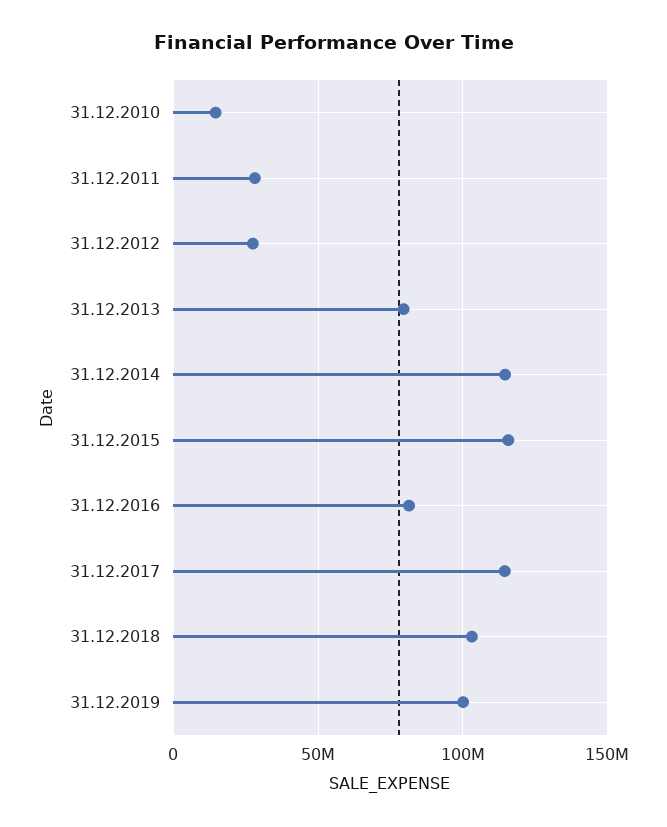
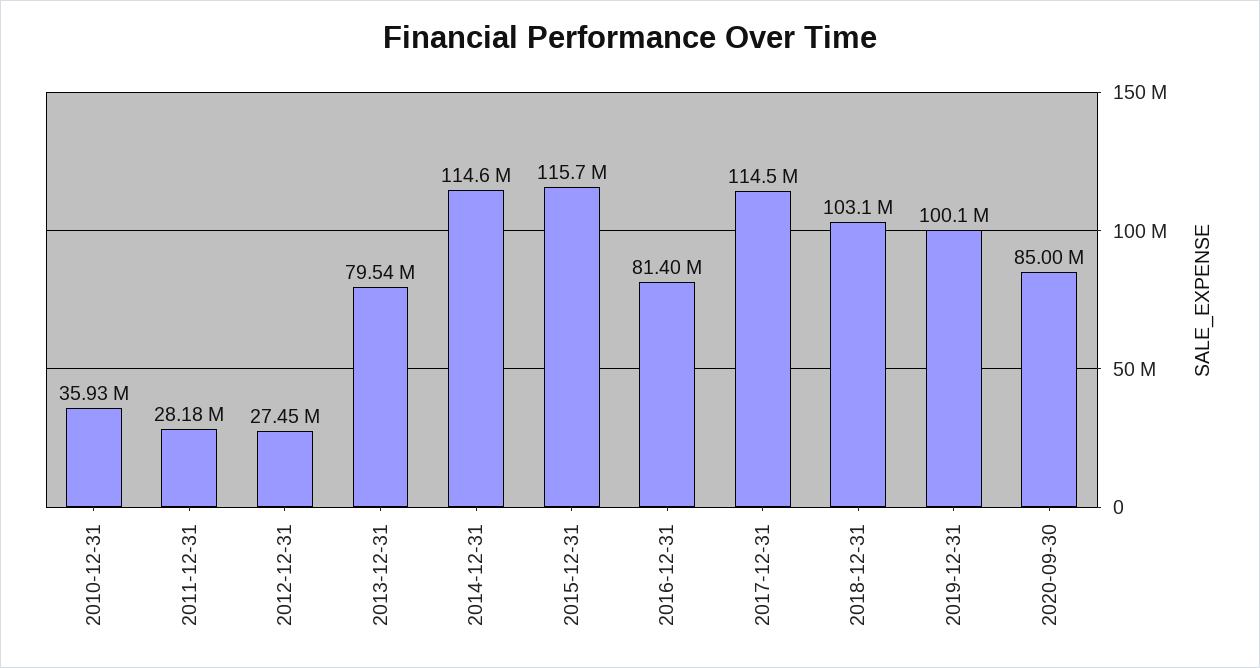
31.12.2010: 15000000 -> 35930000
2020-09-30: none -> 85000000

